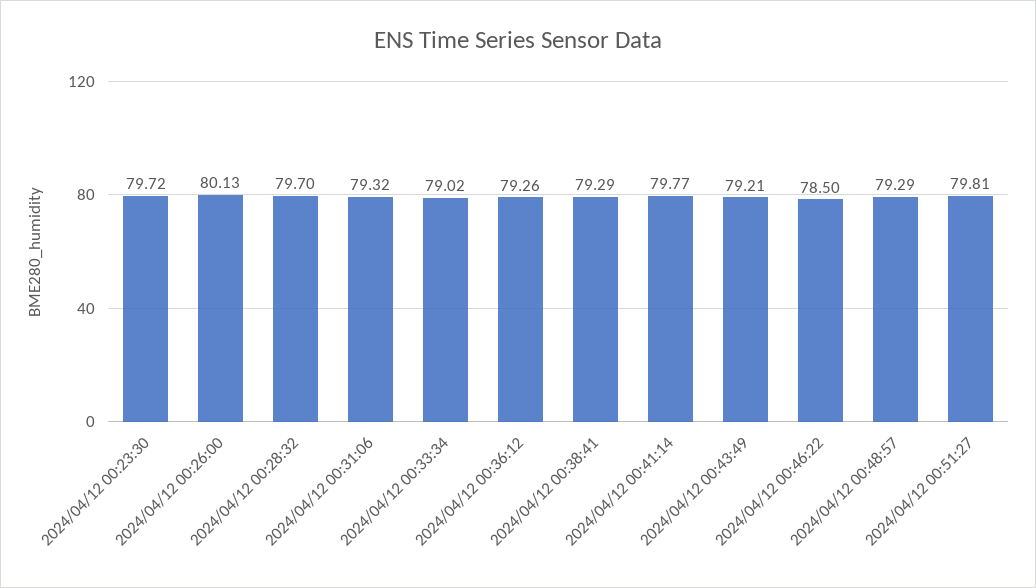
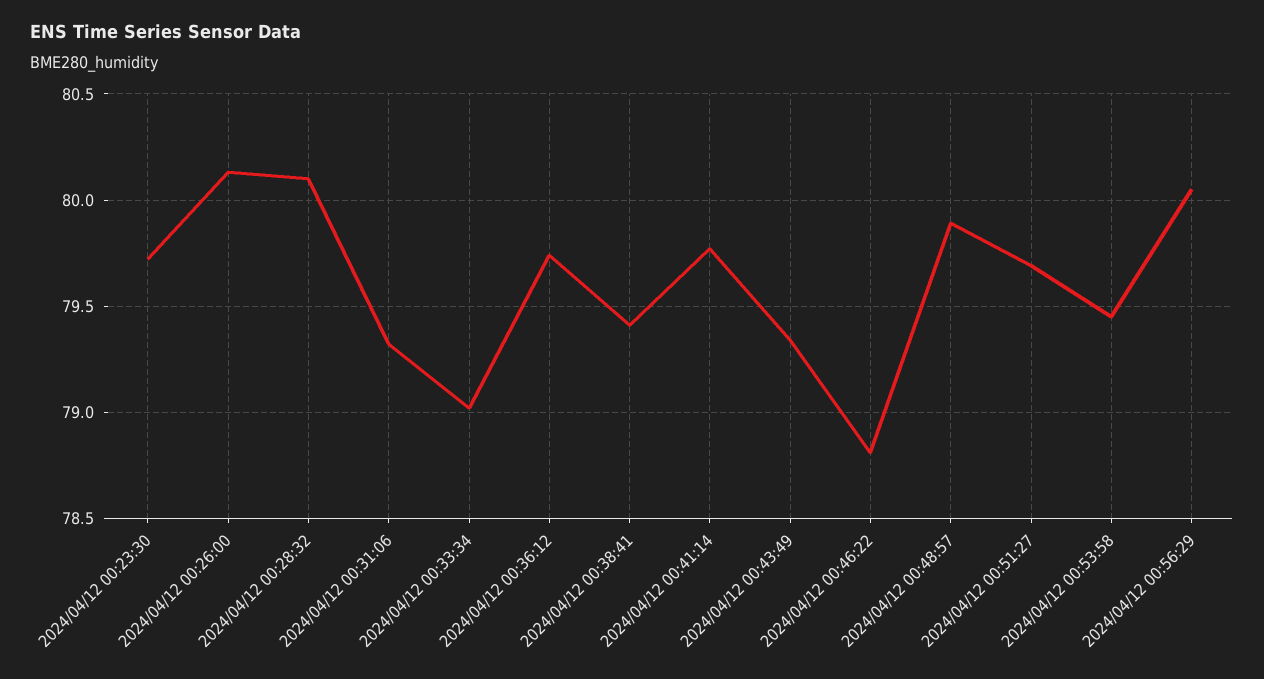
2024/04/12 00:28:32: 79.7 -> 80.1
2024/04/12 00:36:12: 79.26 -> 79.75
2024/04/12 00:38:41: 79.29 -> 79.4
2024/04/12 00:43:49: 79.21 -> 79.35
2024/04/12 00:46:22: 78.5 -> 78.8
2024/04/12 00:48:57: 79.29 -> 79.9
2024/04/12 00:51:27: 79.81 -> 79.7
2024/04/12 00:53:58: none -> 79.45
2024/04/12 00:56:29: none -> 80.05

